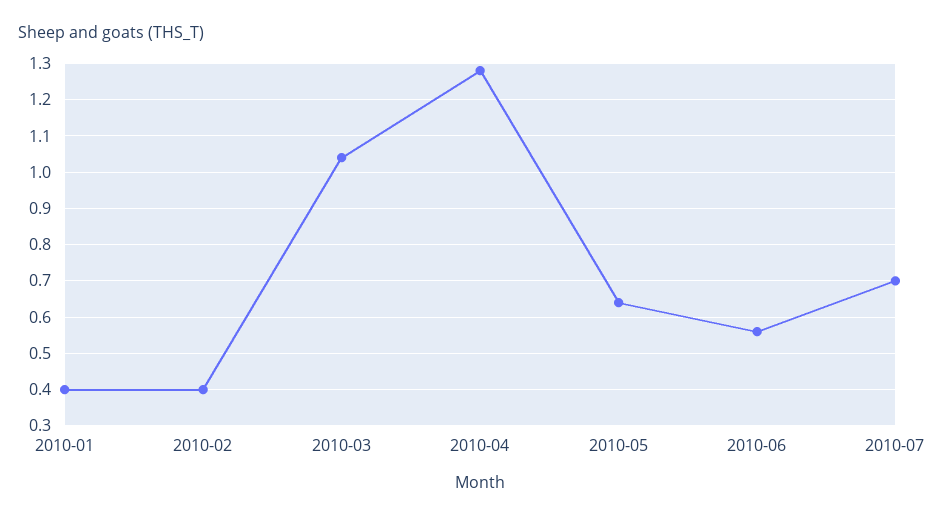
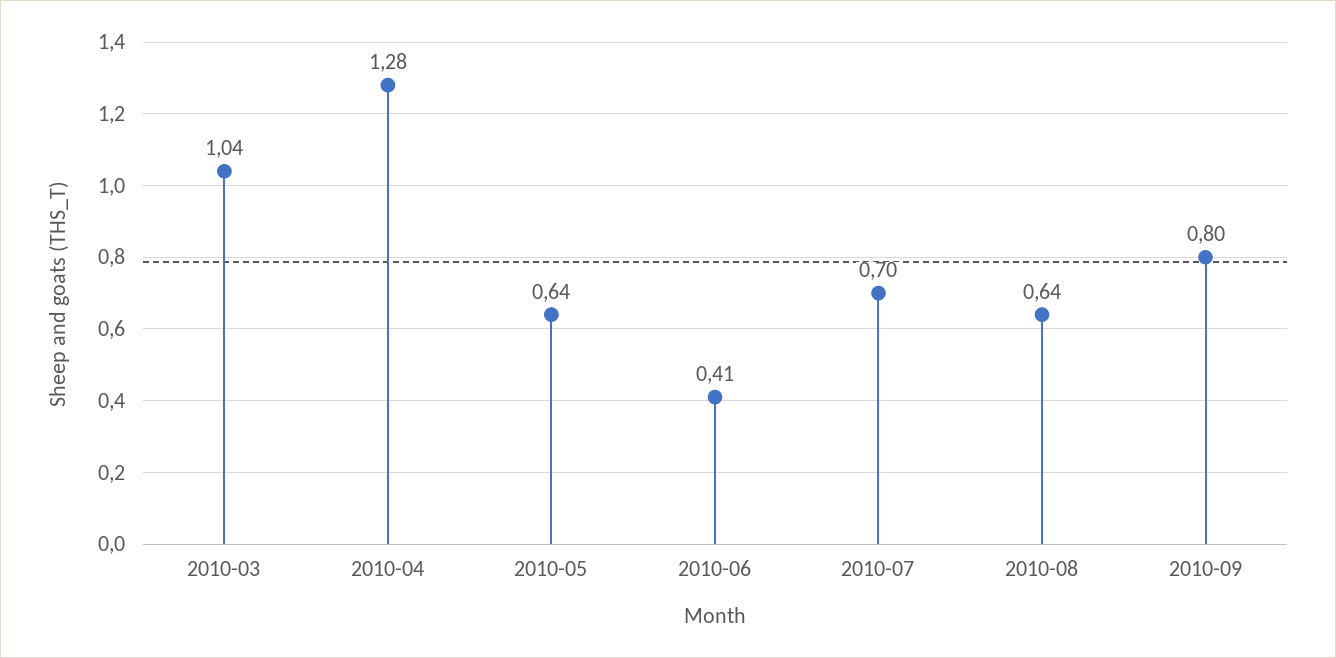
2010-01: 0.4 -> none
2010-02: 0.4 -> none
2010-06: 0.55 -> 0.41
2010-08: none -> 0.64
2010-09: none -> 0.8

